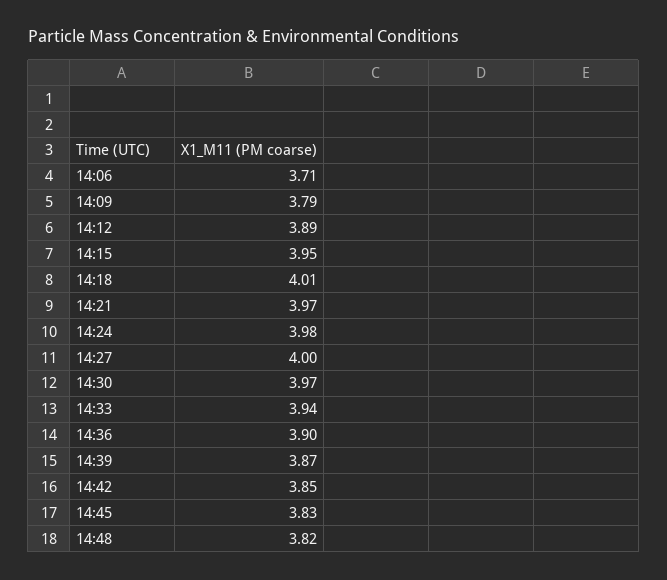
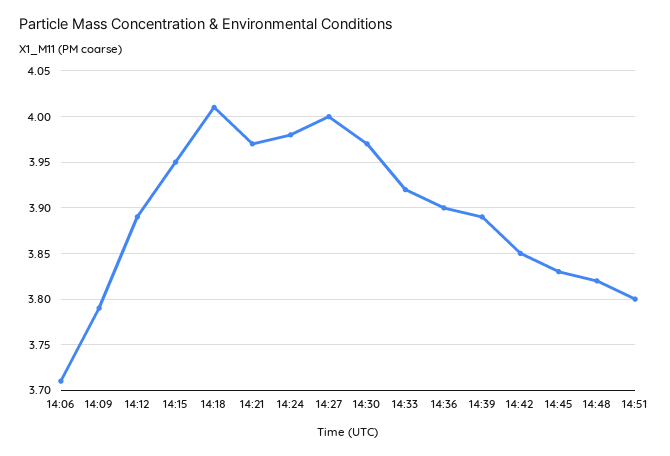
14:33: 3.94 -> 3.92
14:39: 3.87 -> 3.89
14:51: none -> 3.8

